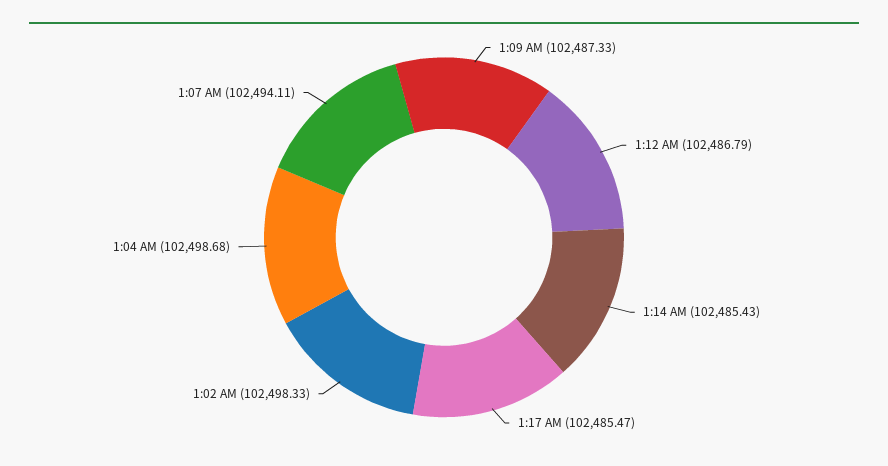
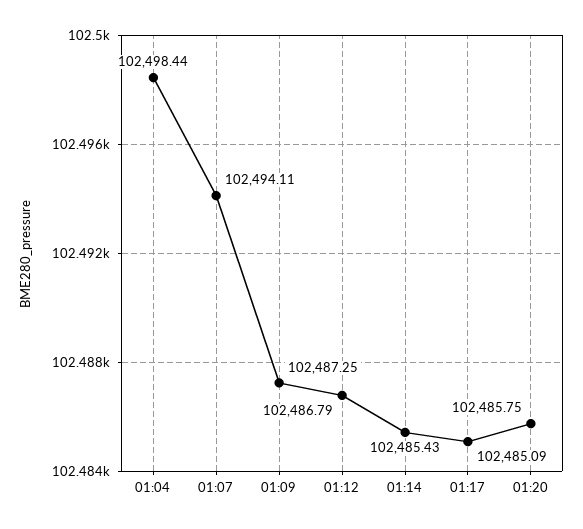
1:09 AM: 102487.33 -> 102487.25
1:17 AM: 102485.47 -> 102485.09
1:02 AM: 102498.33 -> none
1:04 AM: 102498.68 -> 102498.44
01:20: none -> 102485.75

